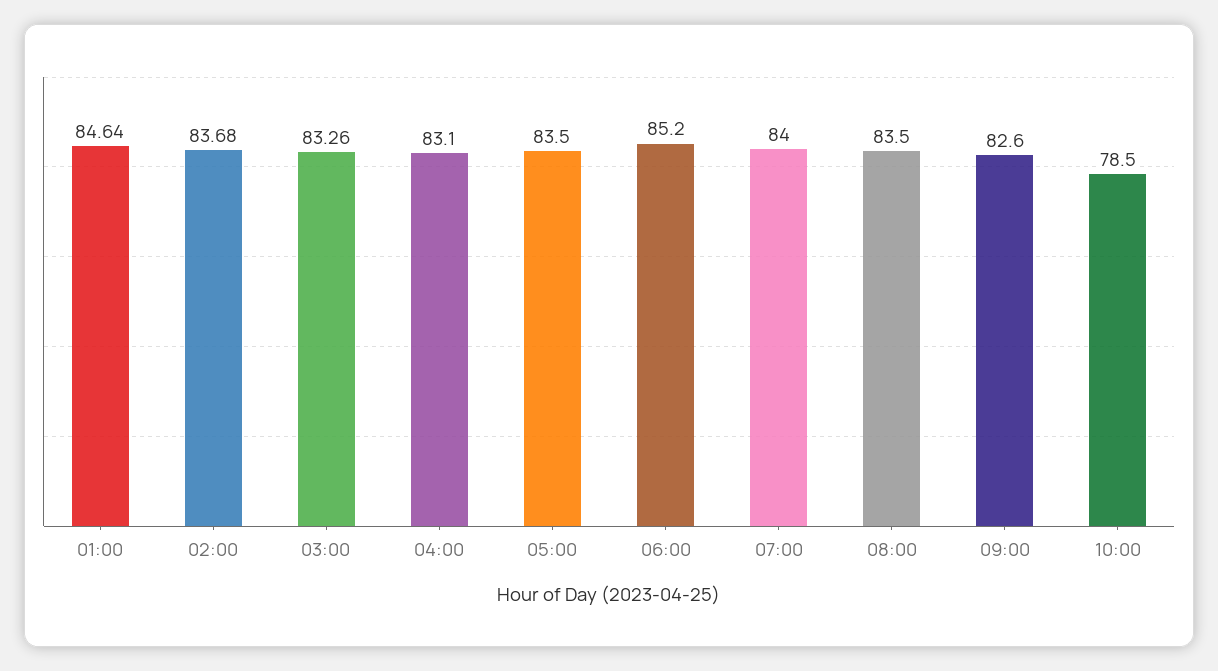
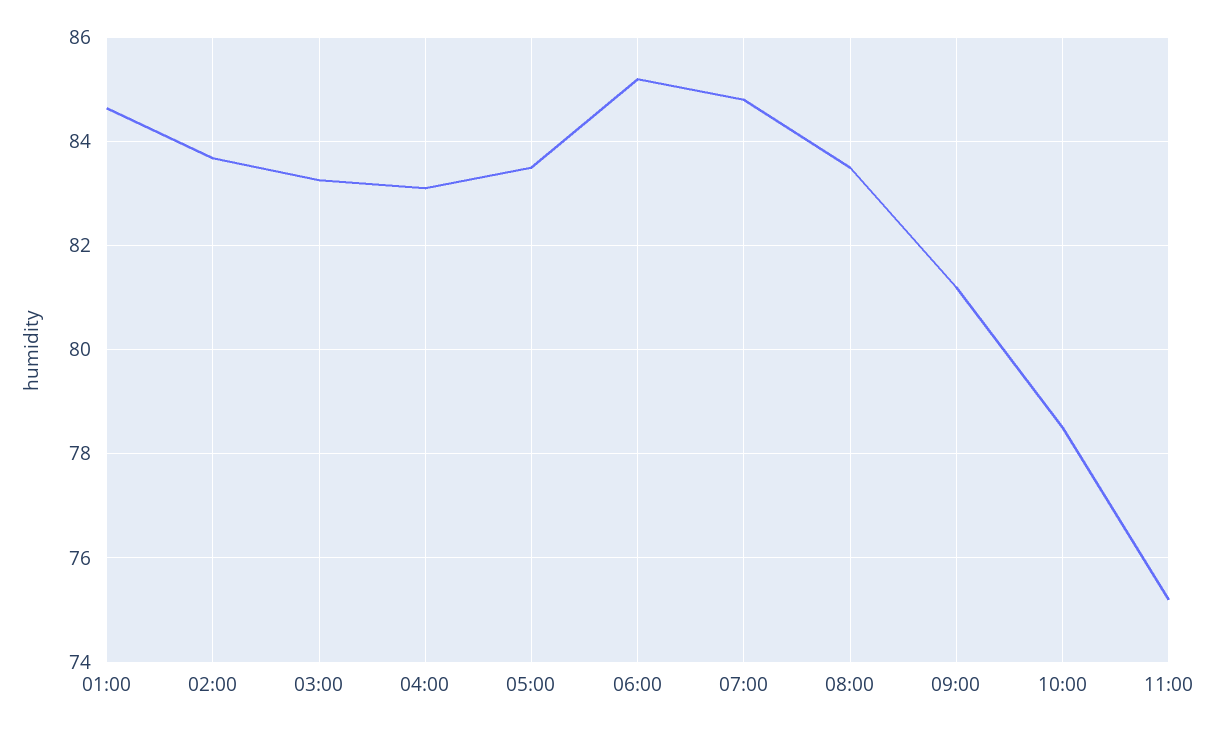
07:00: 84 -> 84.8
09:00: 82.6 -> 81.2
11:00: none -> 75.2

